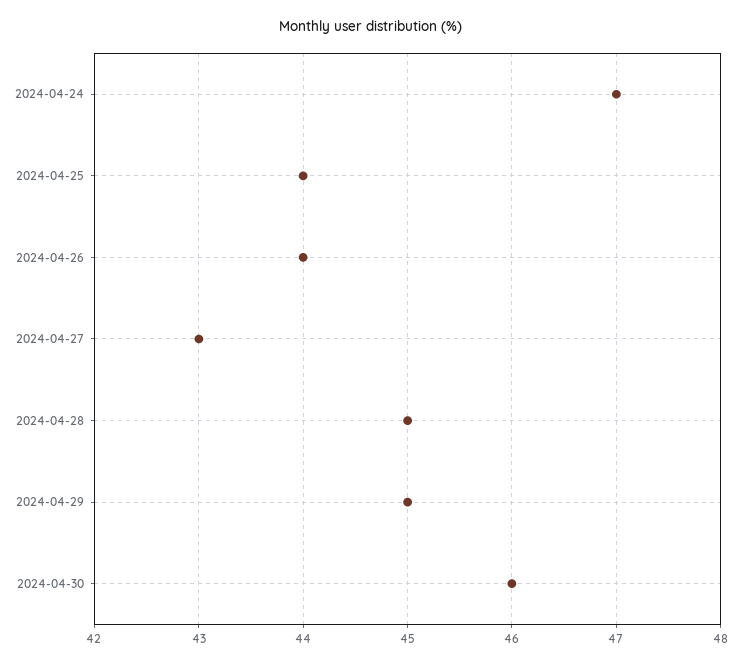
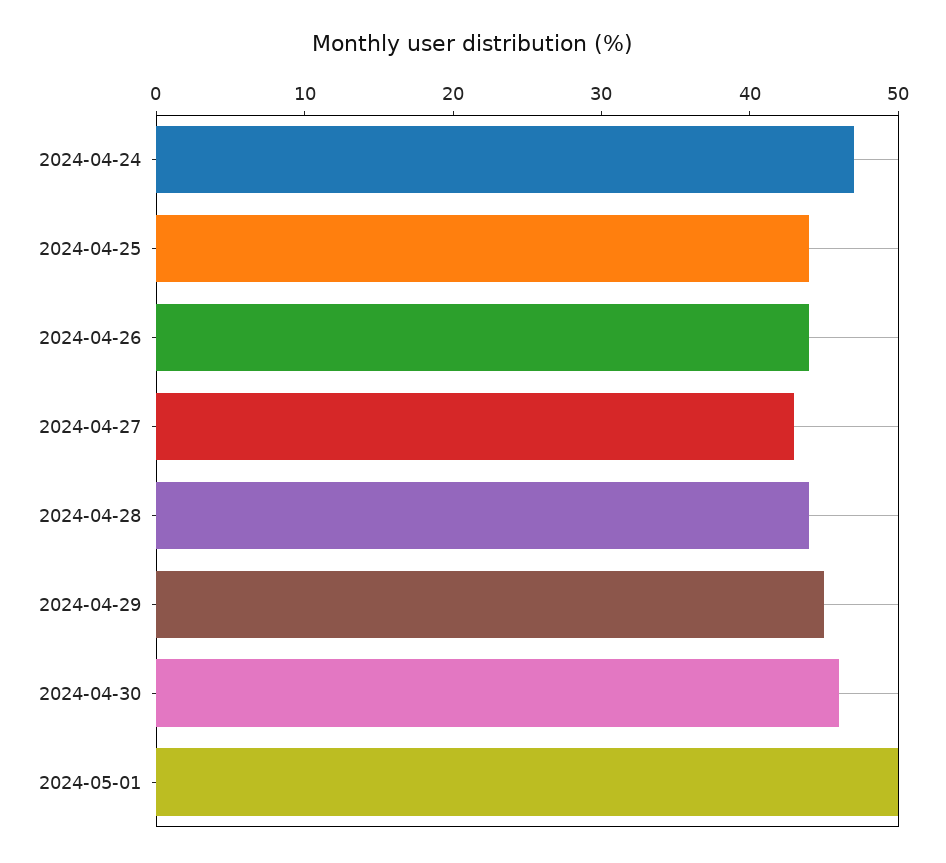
2024-04-28: 45 -> 44
2024-05-01: none -> 50

